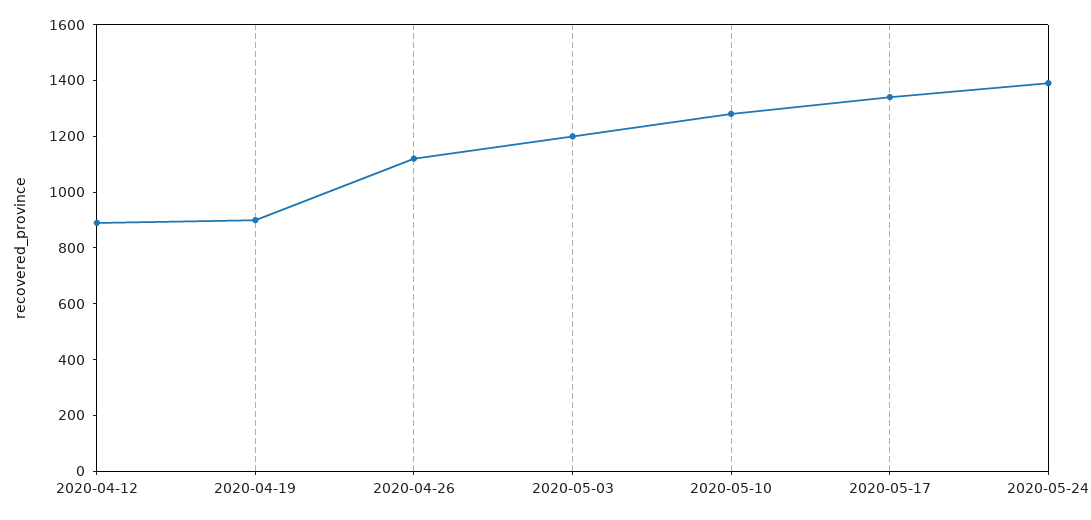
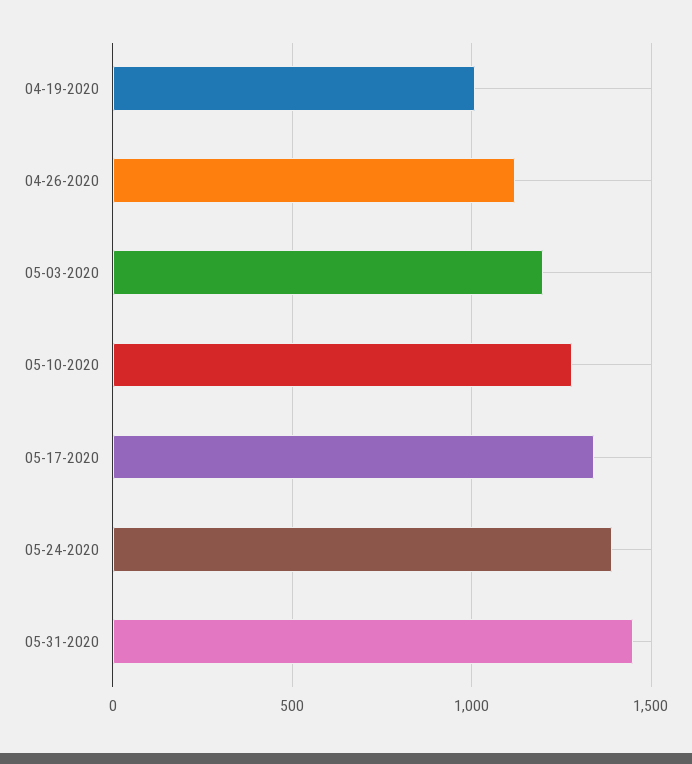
2020-04-12: 900 -> none
2020-04-19: 900 -> 1000
05-31-2020: none -> 1450

